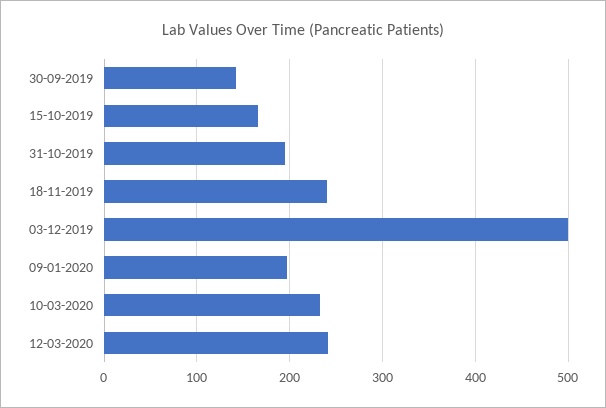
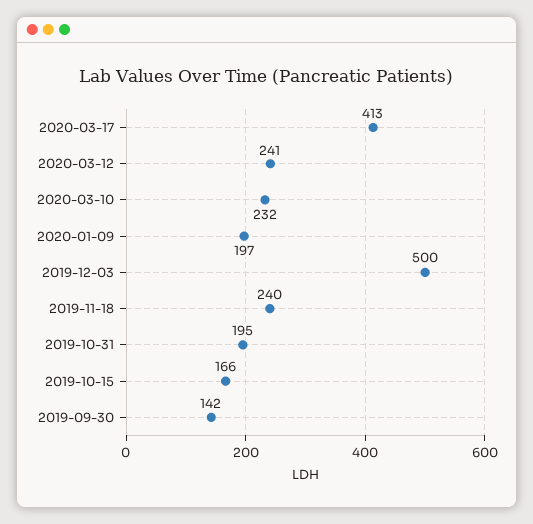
2020-03-17: none -> 413

